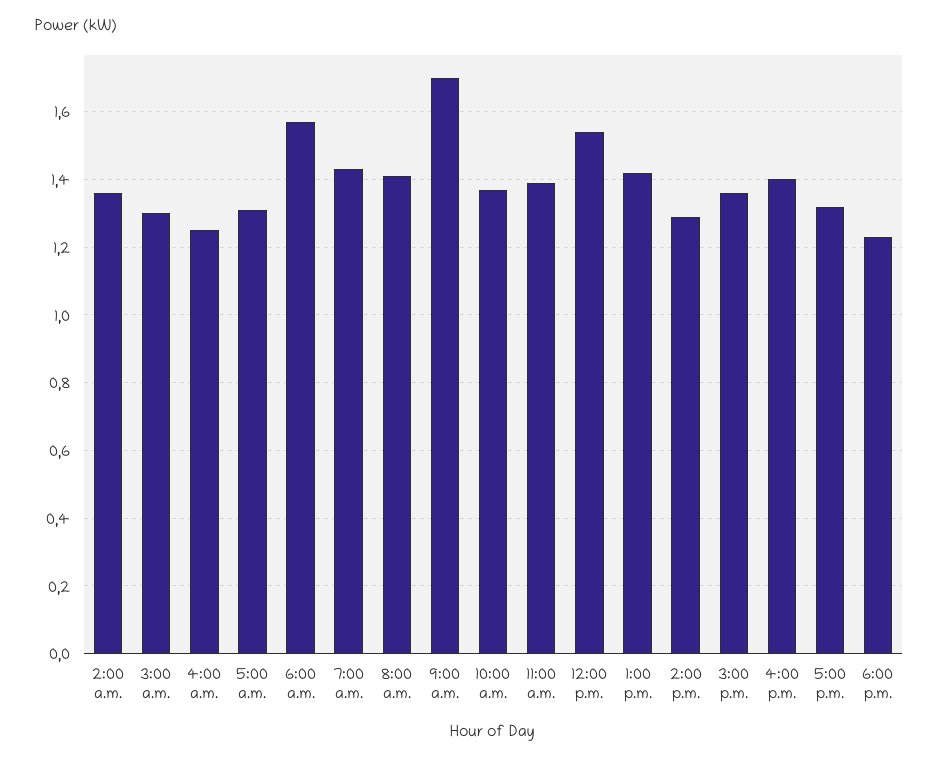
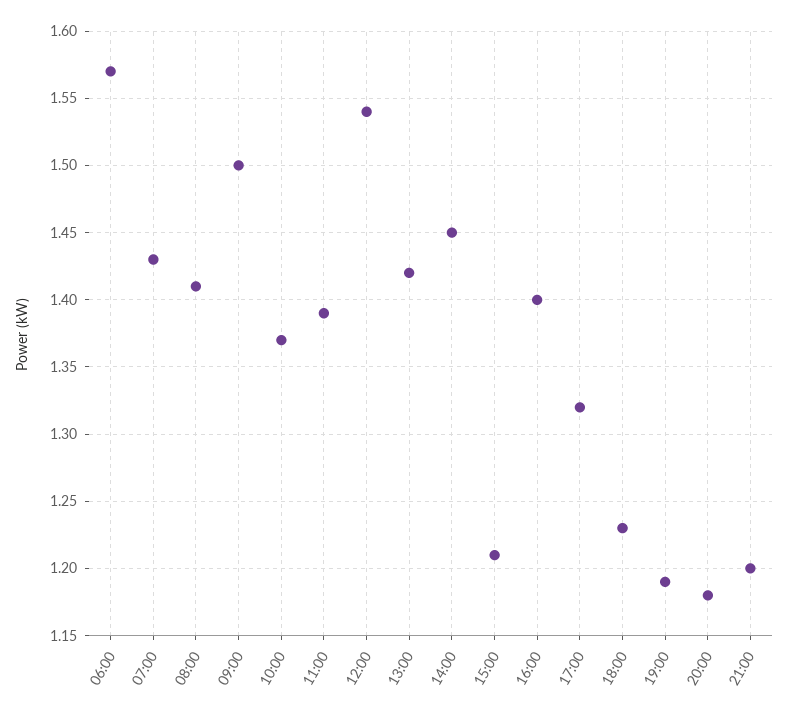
2:00 a.m.: 1.35 -> none
3:00 a.m.: 1.3 -> none
4:00 a.m.: 1.25 -> none
5:00 a.m.: 1.3 -> none
9:00 a.m.: 1.7 -> 1.5
2:00 p.m.: 1.3 -> 1.45
3:00 p.m.: 1.35 -> 1.21
19:00: none -> 1.19
20:00: none -> 1.18
21:00: none -> 1.2

